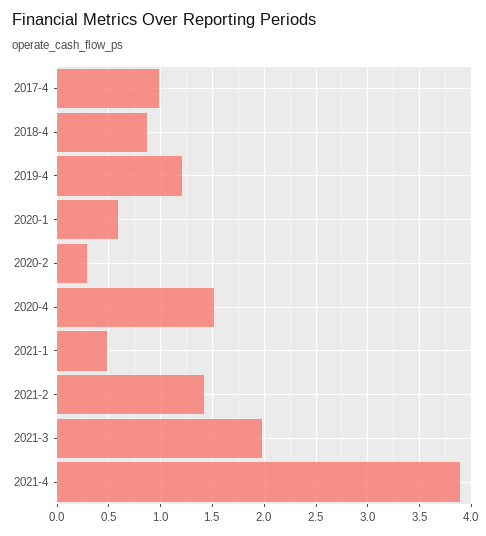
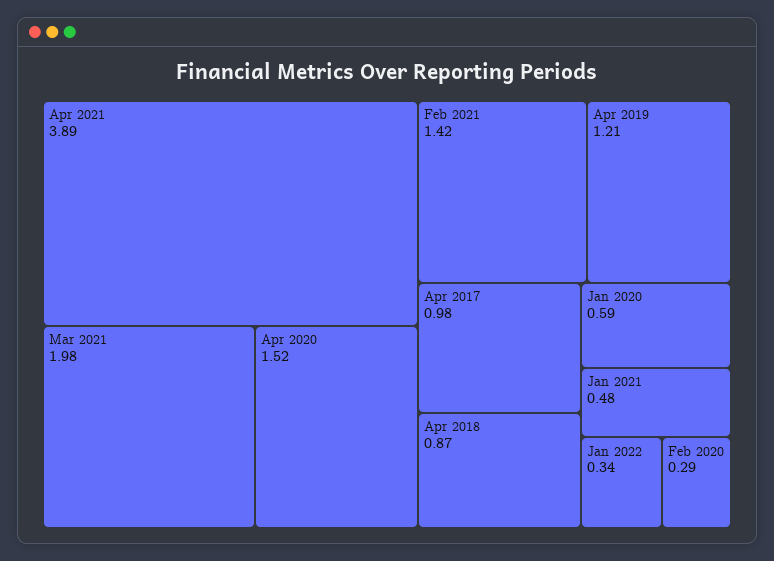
Jan 2022: none -> 0.34

